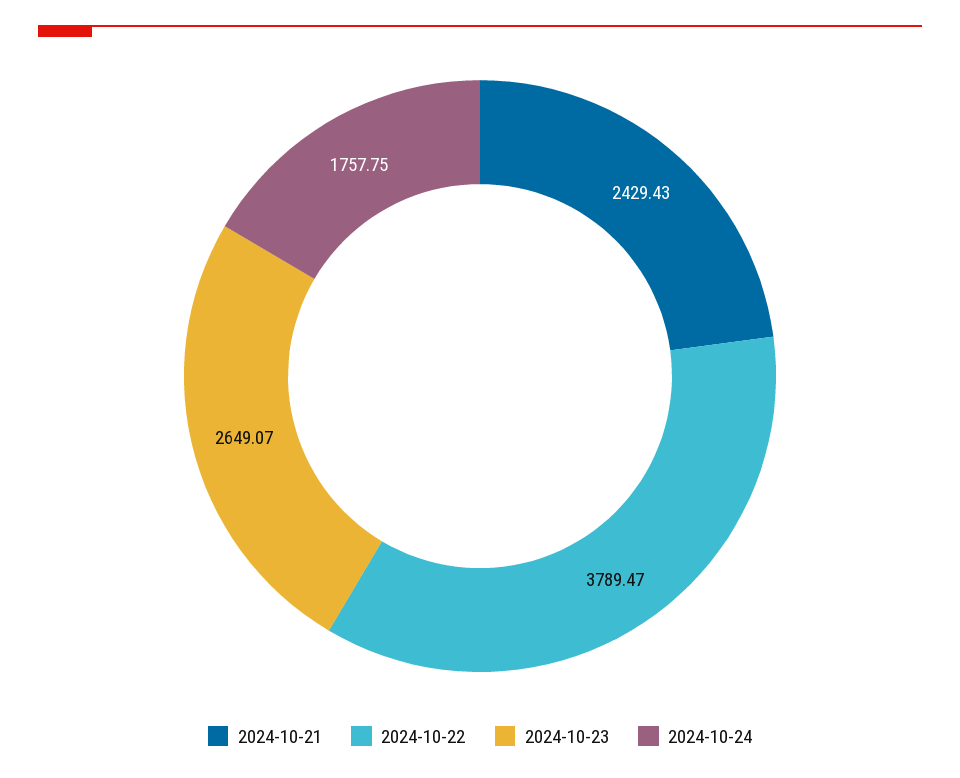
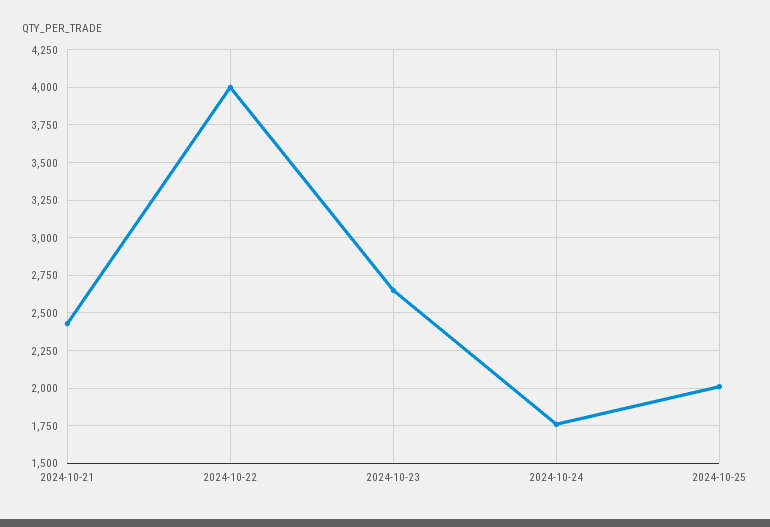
2024-10-22: 3789.47 -> 4000
2024-10-25: none -> 2000

